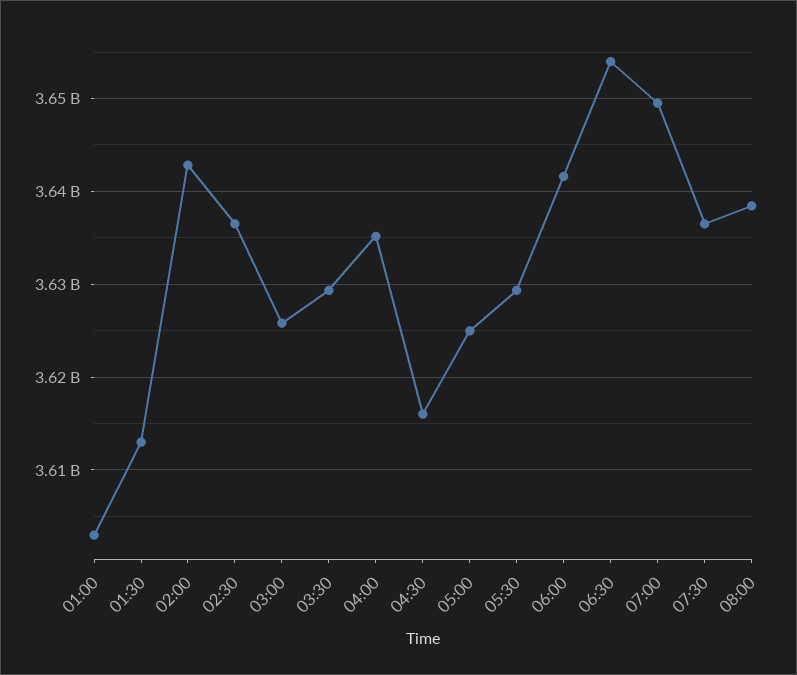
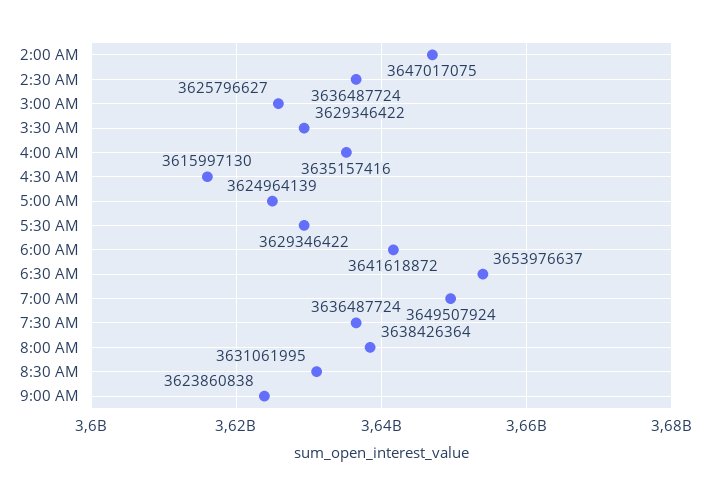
01:00: 3603000000 -> none
01:30: 3613000000 -> none
02:00: 3643000000 -> 3647017075
8:30 AM: none -> 3631061995
9:00 AM: none -> 3623860838

